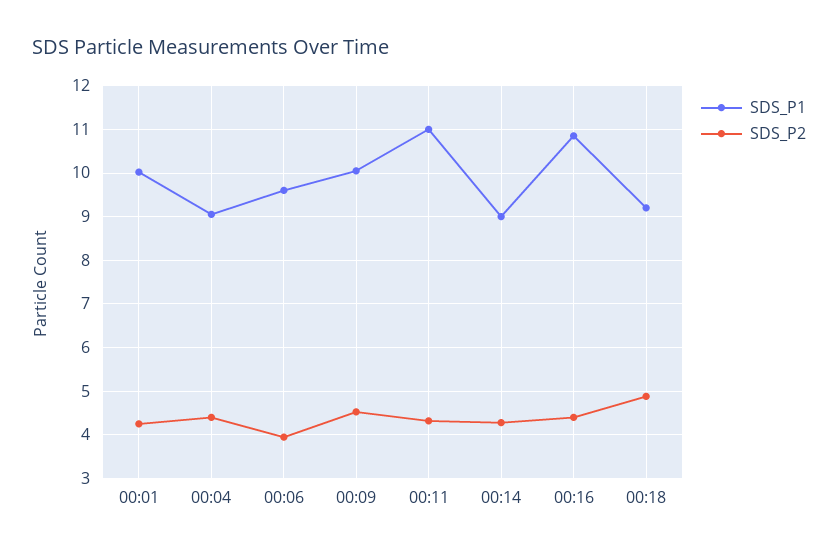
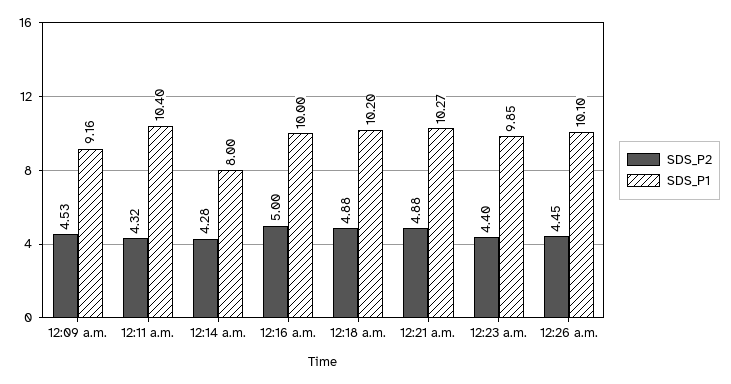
SDS_P1, 00:01: 10 -> none
SDS_P2, 00:01: 4.2 -> none
SDS_P1, 00:04: 9 -> none
SDS_P2, 00:04: 4.4 -> none
SDS_P1, 00:06: 9.6 -> none
SDS_P2, 00:06: 4 -> none
SDS_P1, 00:09: 10 -> 9.16
SDS_P1, 00:11: 11 -> 10.4
SDS_P1, 00:14: 9 -> 8
SDS_P1, 00:16: 10.8 -> 10
SDS_P2, 00:16: 4.4 -> 5
SDS_P1, 00:18: 9.2 -> 10.2
SDS_P2, 12:21 a.m.: none -> 4.88
SDS_P1, 12:21 a.m.: none -> 10.27
SDS_P2, 12:23 a.m.: none -> 4.4
SDS_P1, 12:23 a.m.: none -> 9.85
SDS_P2, 12:26 a.m.: none -> 4.45
SDS_P1, 12:26 a.m.: none -> 10.1

